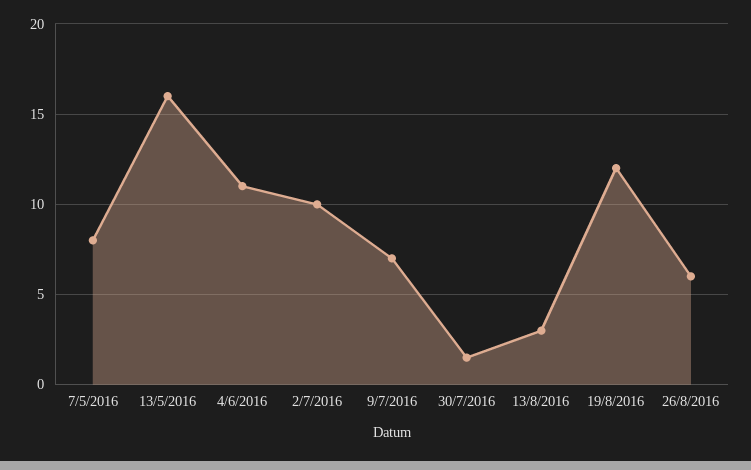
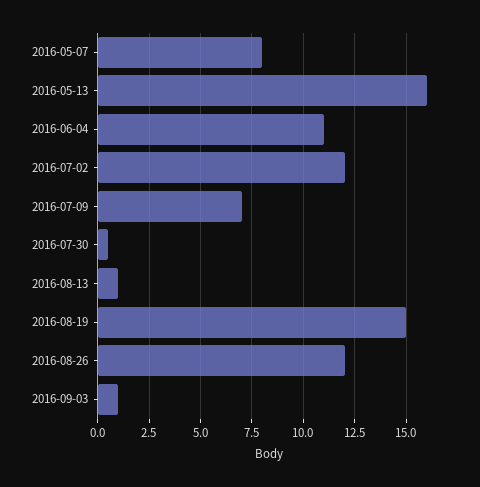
2/7/2016: 10 -> 12
30/7/2016: 1.5 -> 0.5
13/8/2016: 3 -> 1
19/8/2016: 12 -> 15
26/8/2016: 6 -> 12
2016-09-03: none -> 1

